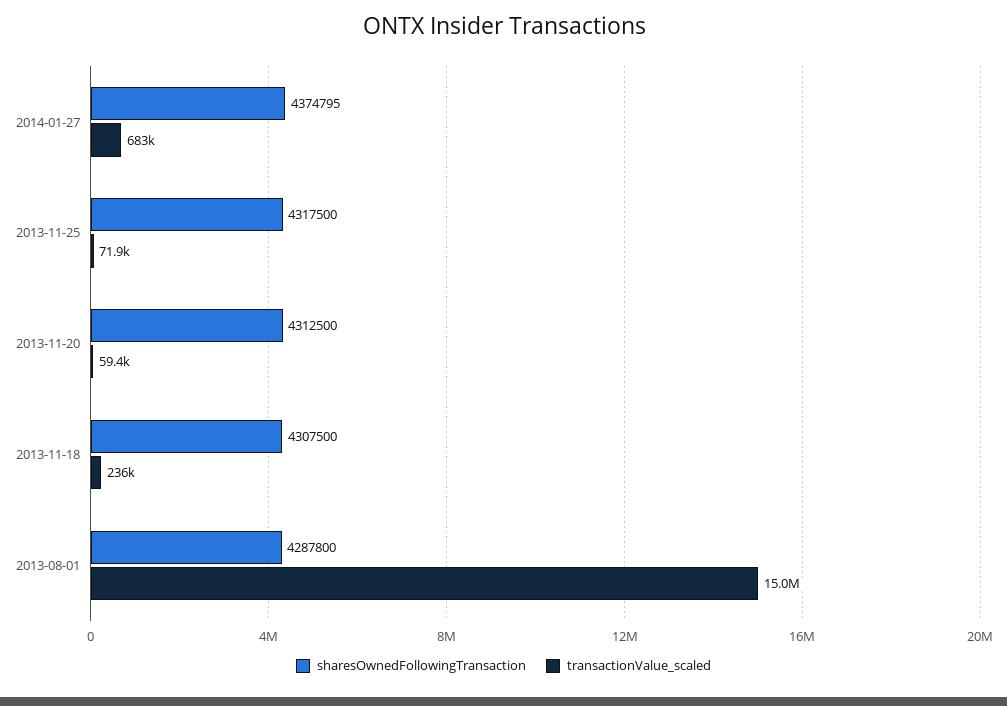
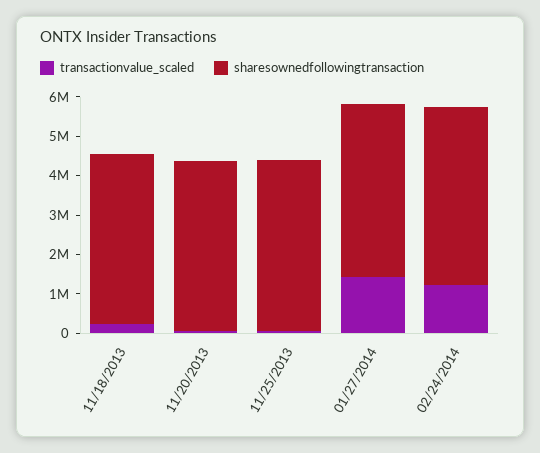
transactionValue_scaled, 2014-01-27: 683000 -> 1500000
sharesOwnedFollowingTransaction, 2013-08-01: 4287800 -> none
transactionValue_scaled, 2013-08-01: 15000000 -> none
transactionValue_scaled, 02/24/2014: none -> 1250000
sharesOwnedFollowingTransaction, 02/24/2014: none -> 4500000

